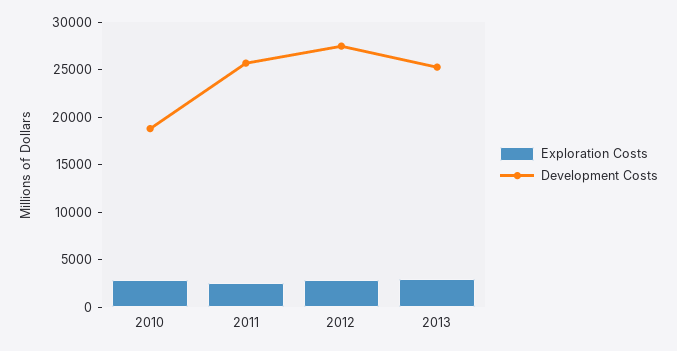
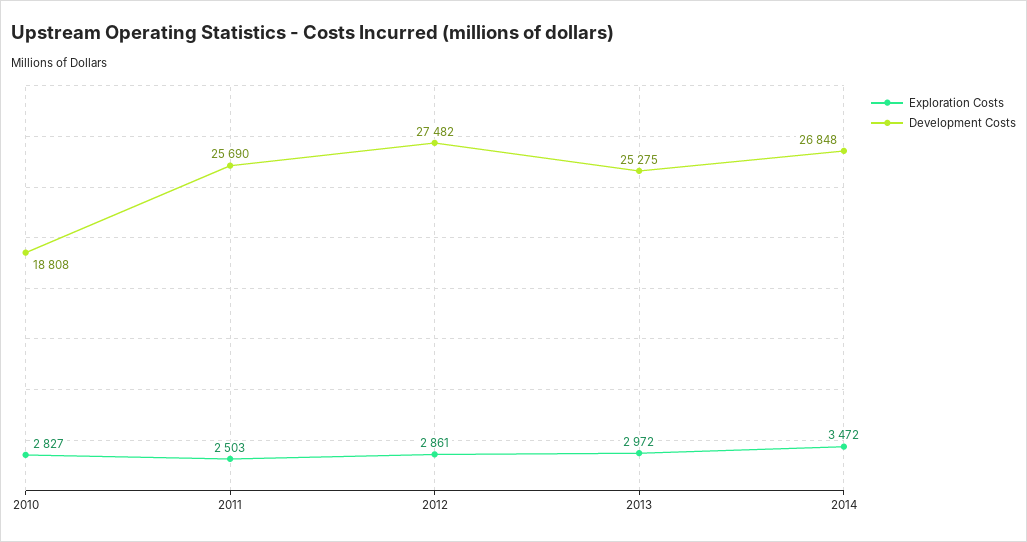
Exploration Costs, 2014: none -> 3472
Development Costs, 2014: none -> 26848

